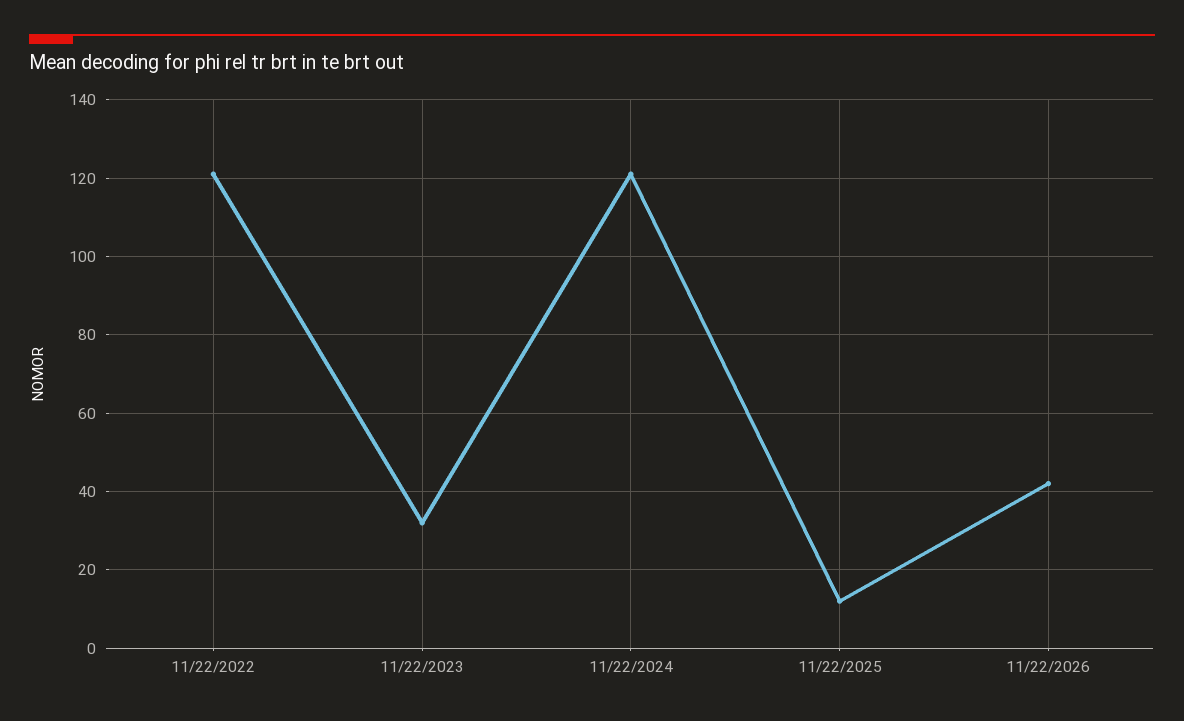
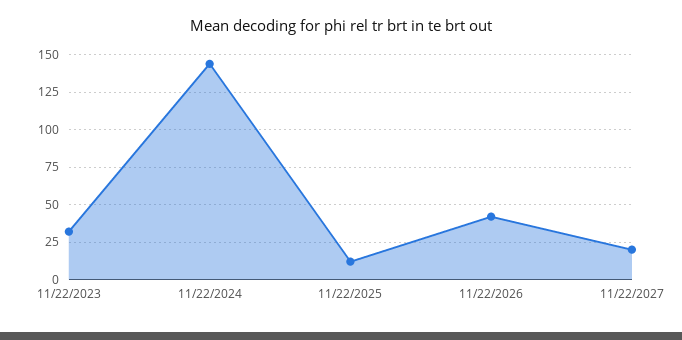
11/22/2022: 120 -> none
11/22/2024: 120 -> 145
11/22/2027: none -> 20

